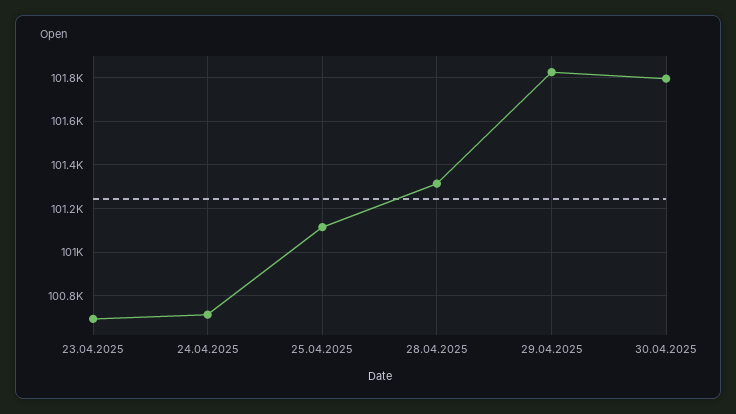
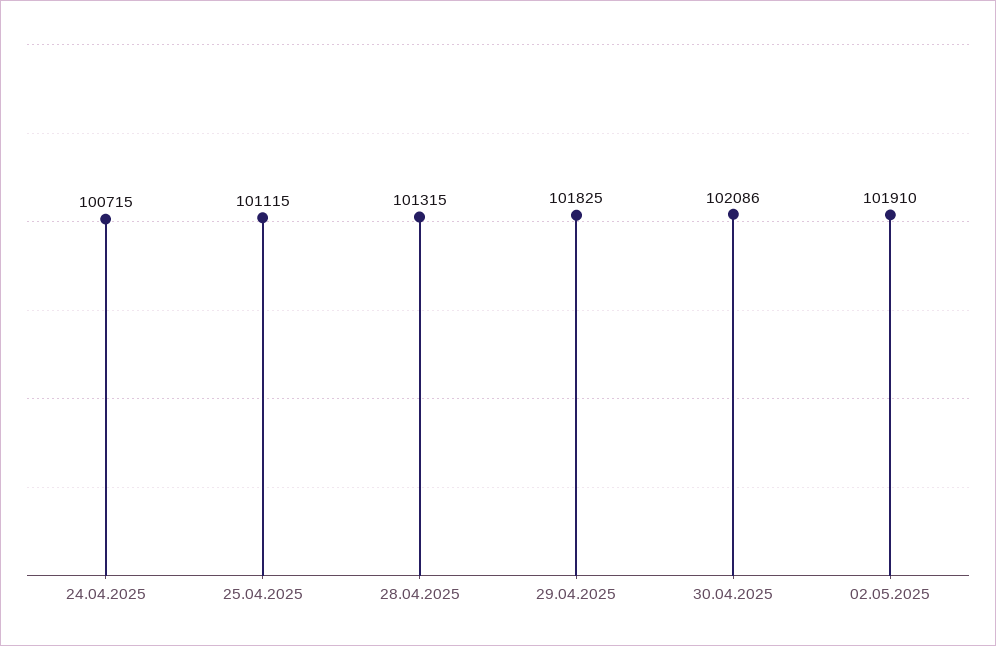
23.04.2025: 100700 -> none
30.04.2025: 101800 -> 102086
02.05.2025: none -> 101910

